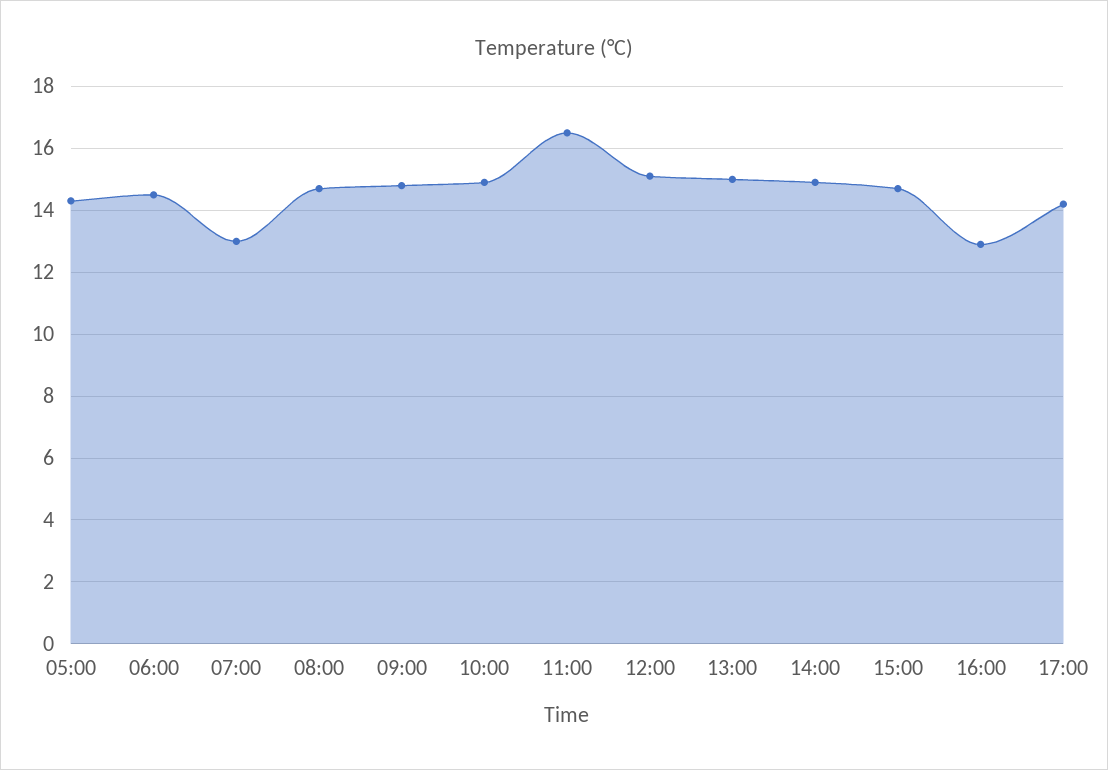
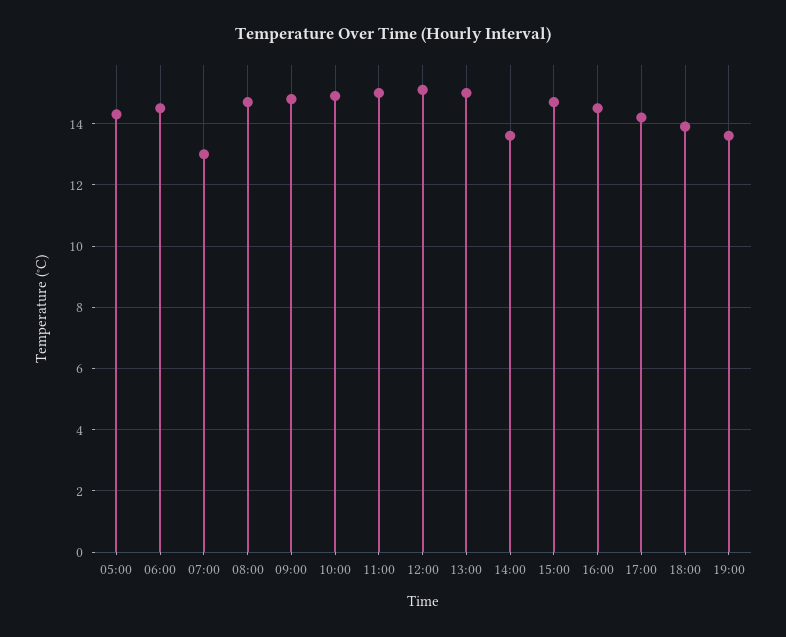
11:00: 16.5 -> 15
14:00: 15 -> 13.5
16:00: 13 -> 14.5
18:00: none -> 14
19:00: none -> 13.5

